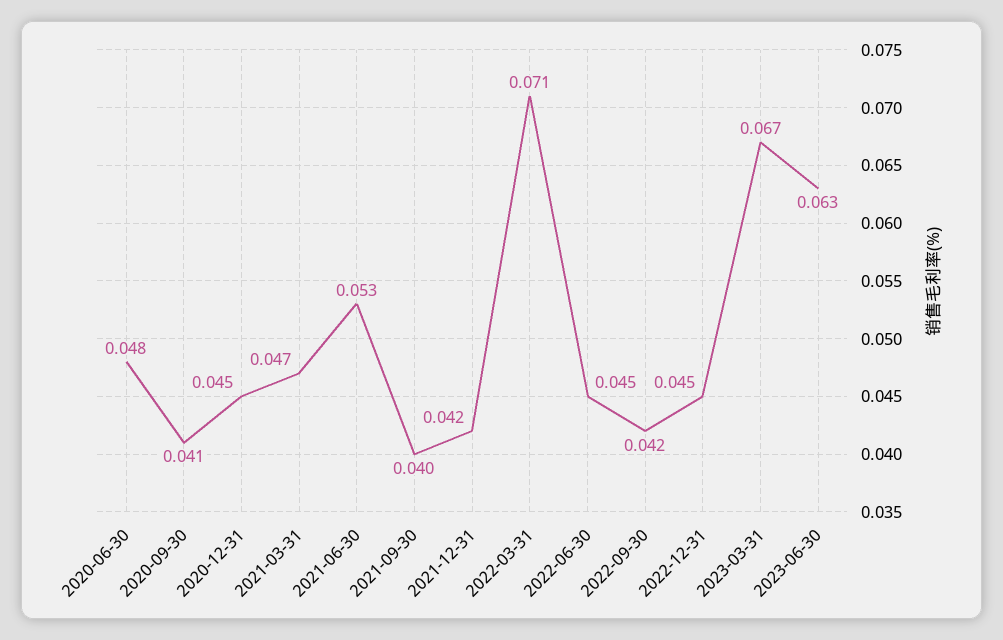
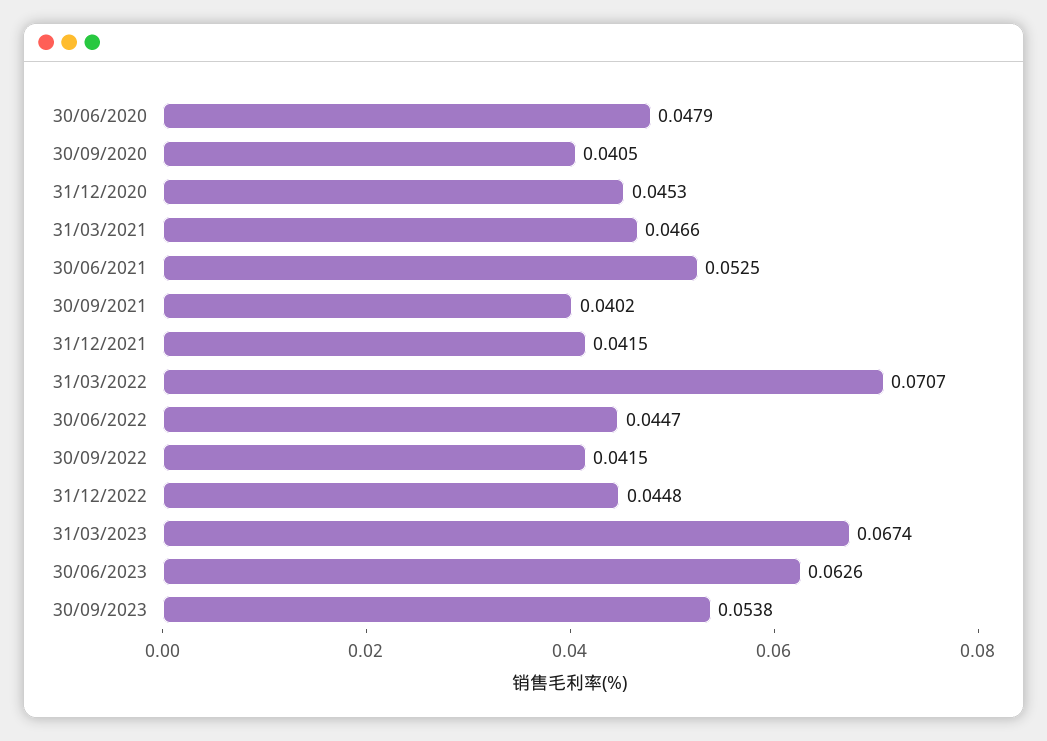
30/09/2023: none -> 0.0538

